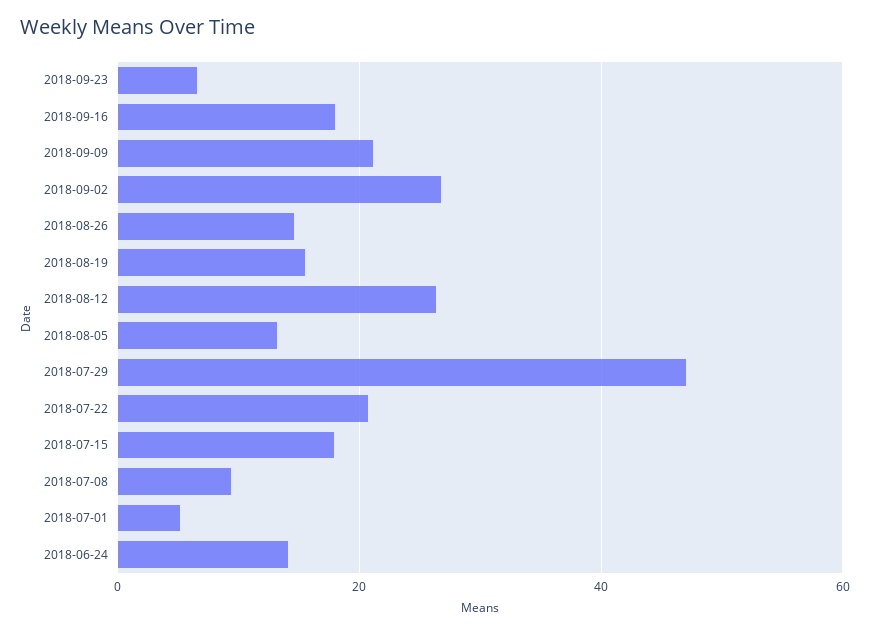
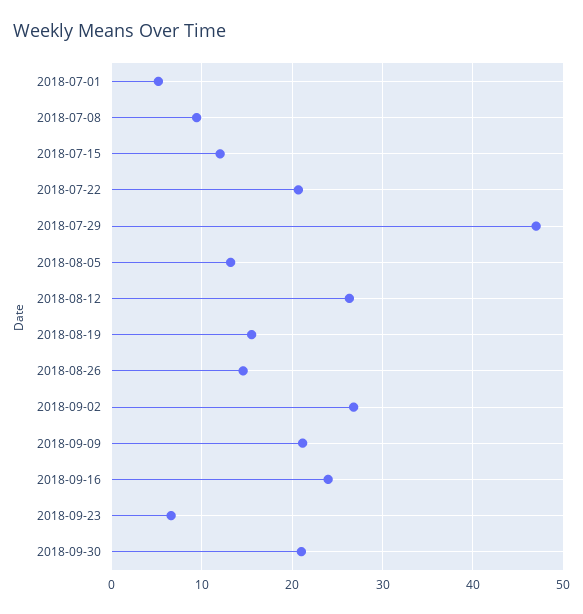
2018-09-16: 18 -> 24
2018-07-15: 18 -> 12
2018-06-24: 14 -> none
2018-09-30: none -> 21

